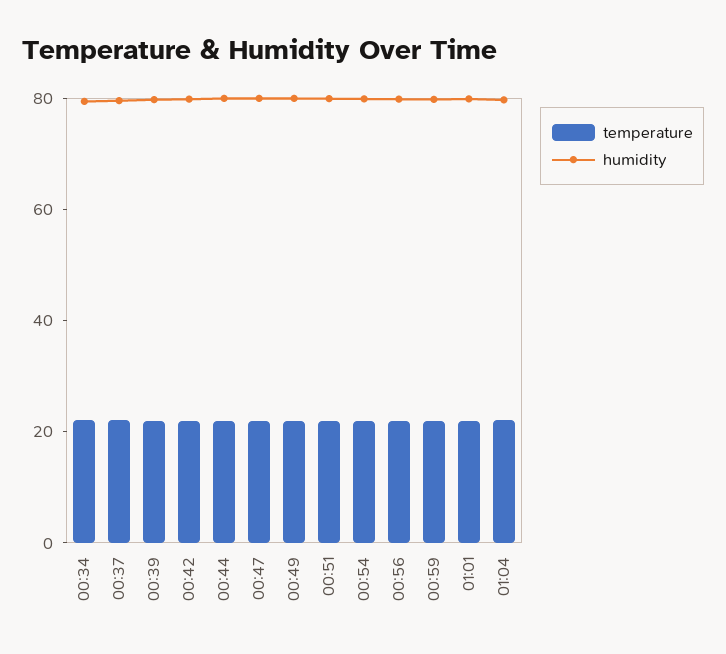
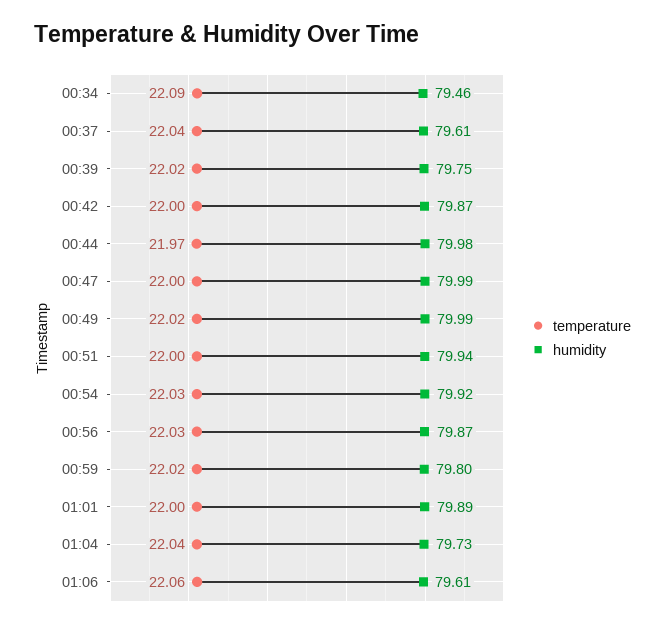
temperature, 01:06: none -> 22.06
humidity, 01:06: none -> 79.61

